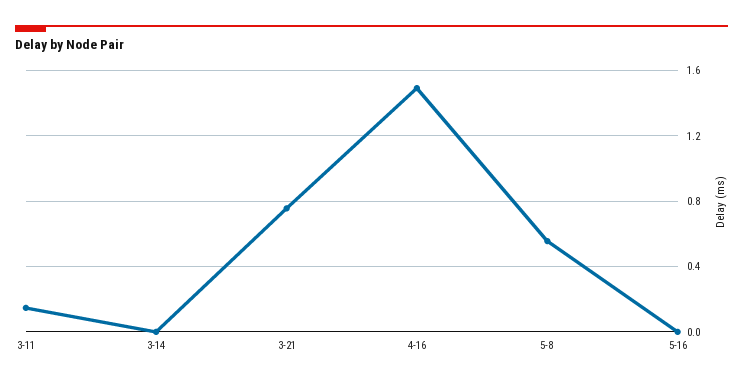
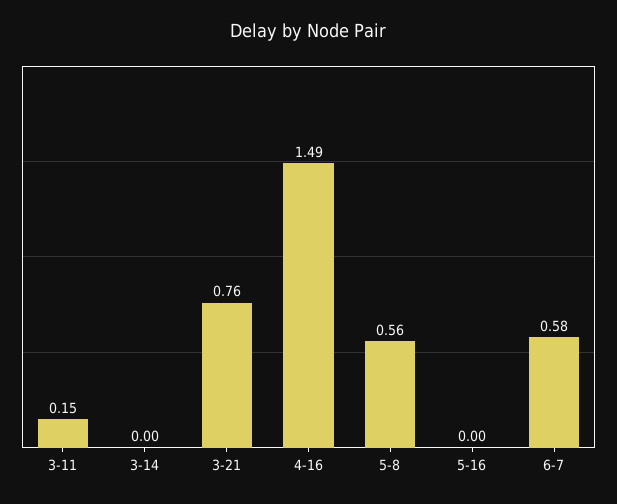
6-7: none -> 0.58

